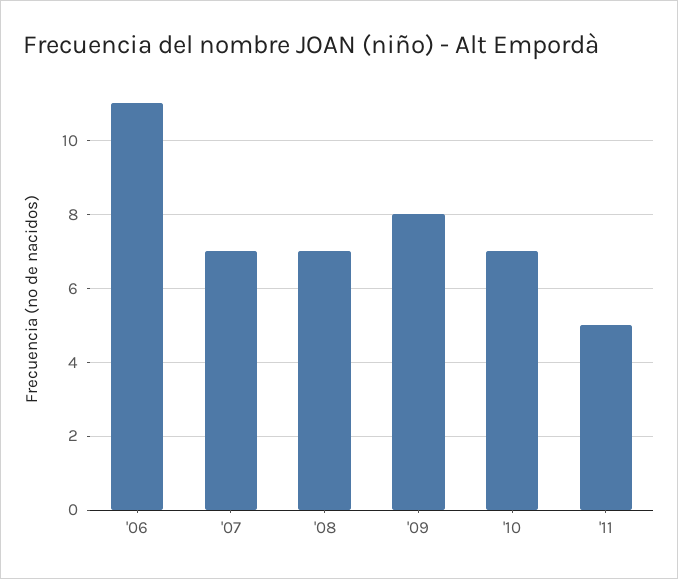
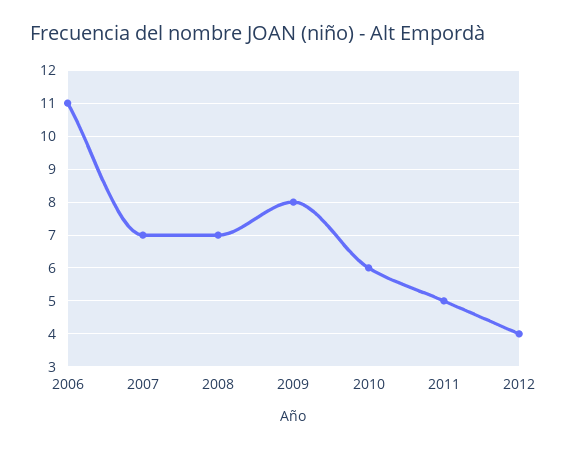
'10: 7 -> 6
2012: none -> 4

